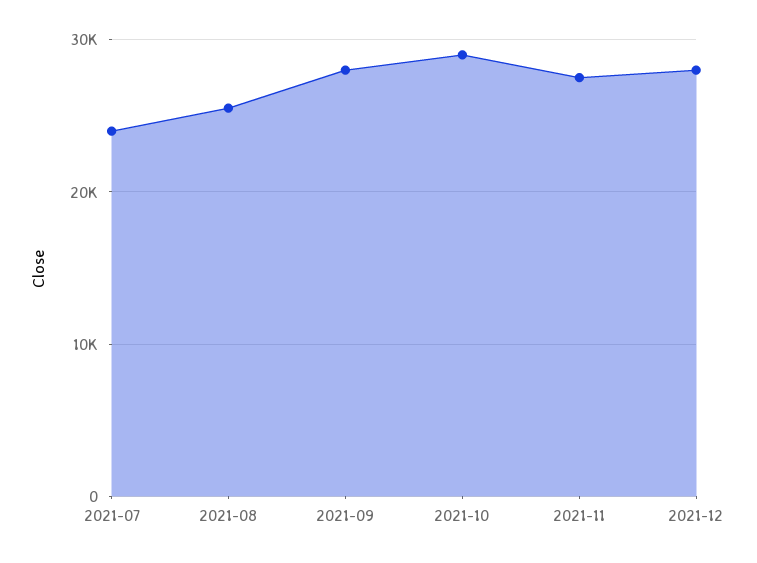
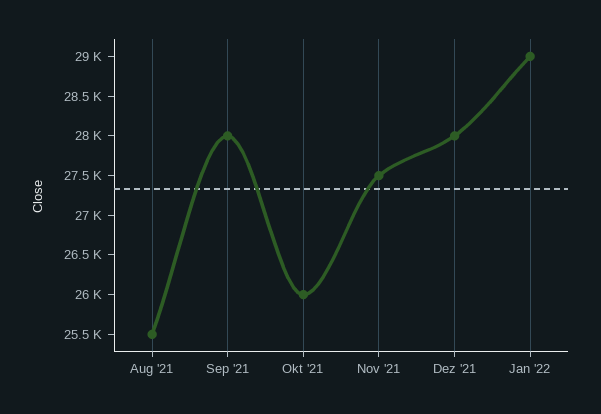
2021-07: 24000 -> none
2021-10: 29000 -> 26000
Jan '22: none -> 29000

